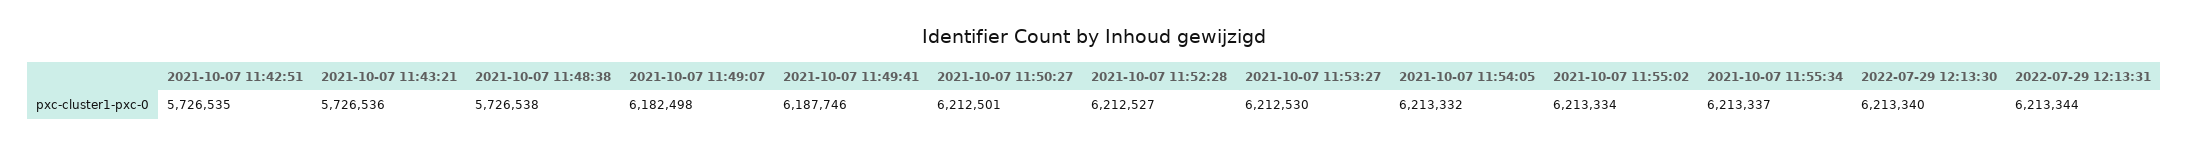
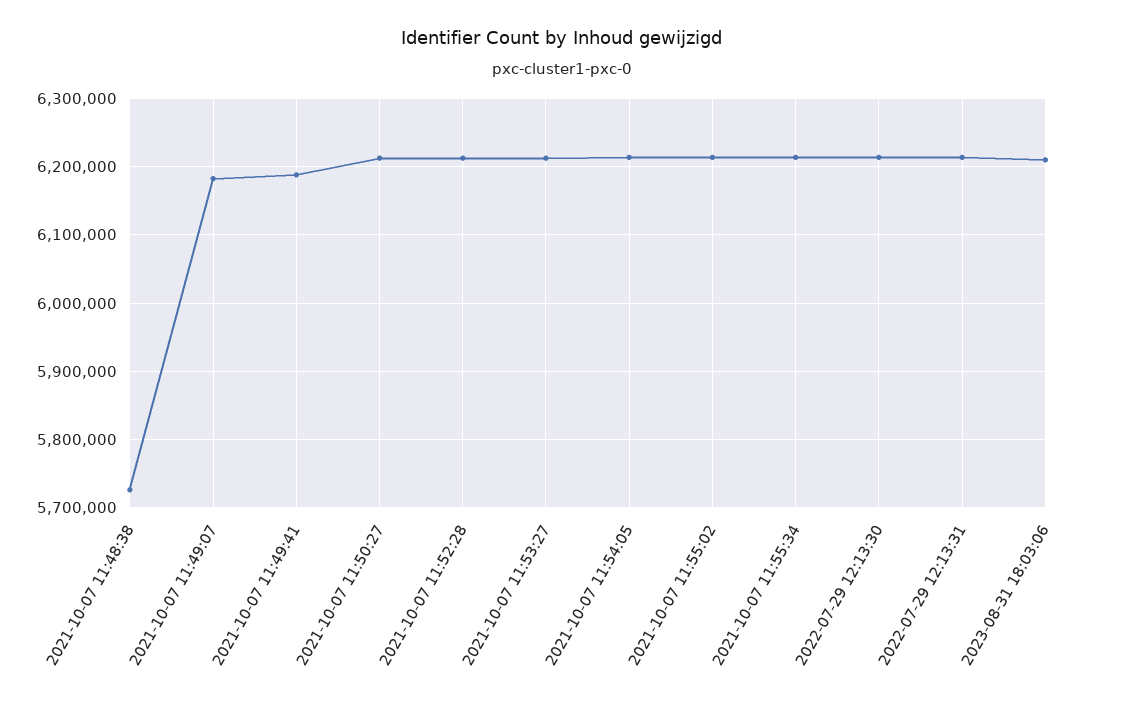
2021-10-07 11:42:51: 5726535 -> none
2021-10-07 11:43:21: 5726536 -> none
2023-08-31 18:03:06: none -> 6210000

